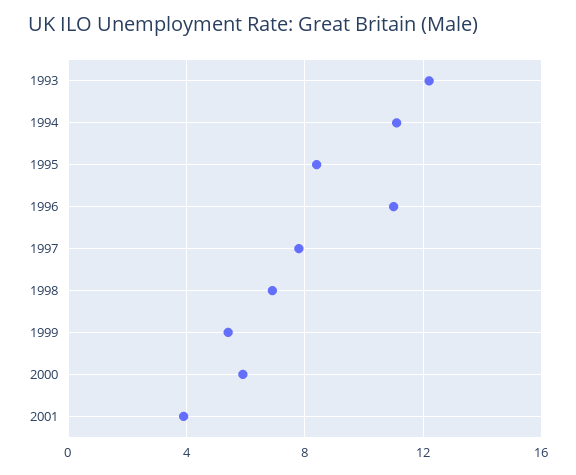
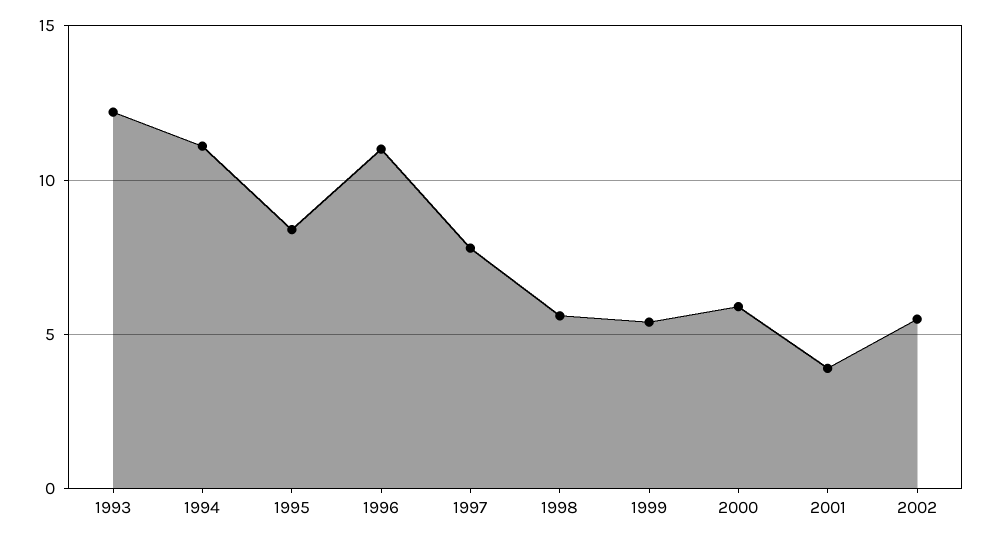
1998: 7 -> 5.5
2002: none -> 5.5

